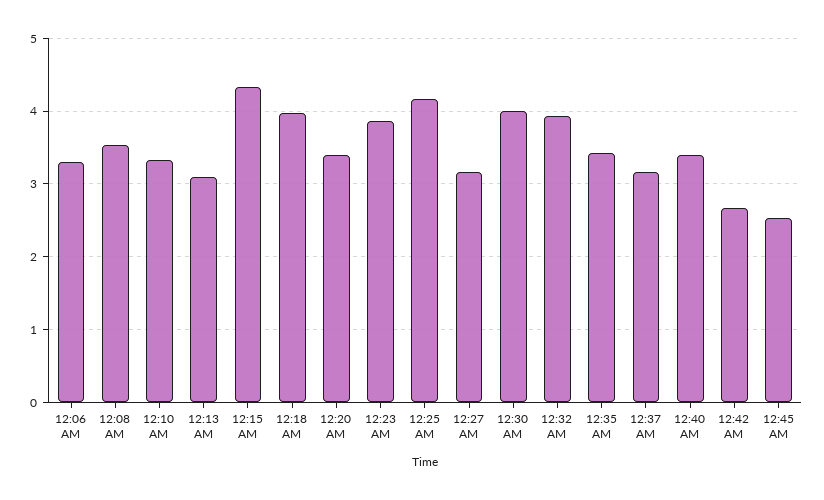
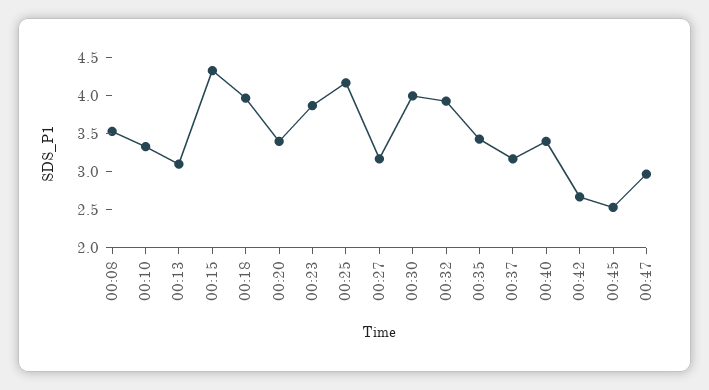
12:06 AM: 3.3 -> none
00:47: none -> 3

